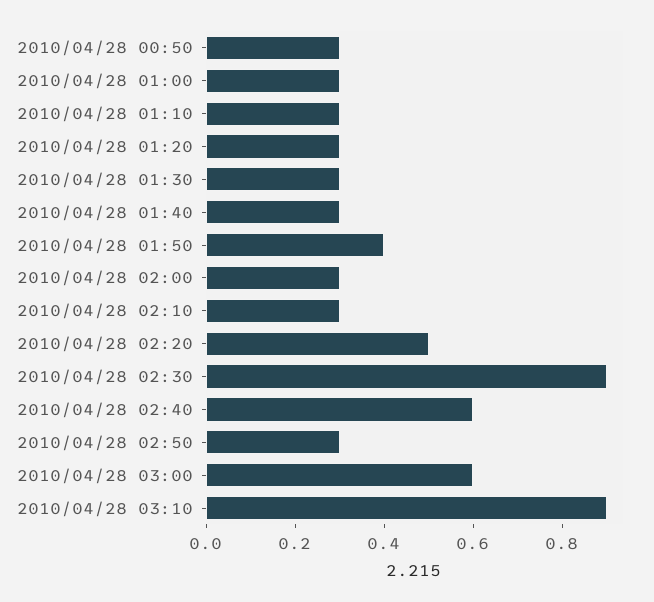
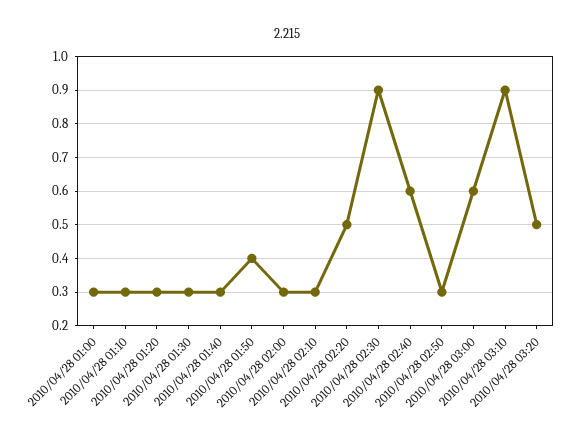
2010/04/28 00:50: 0.3 -> none
2010/04/28 03:20: none -> 0.5

